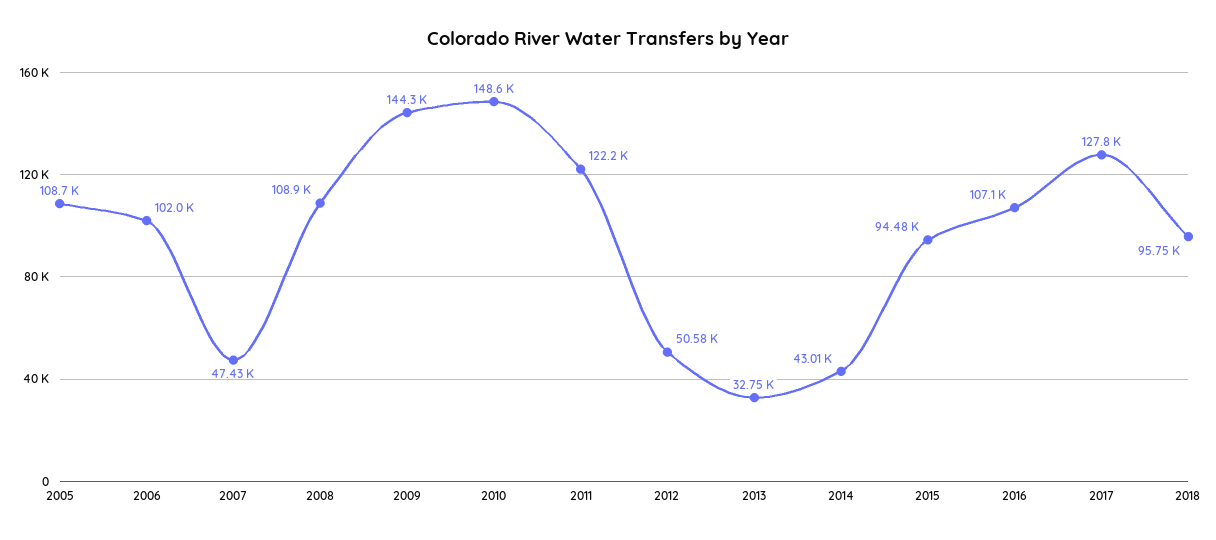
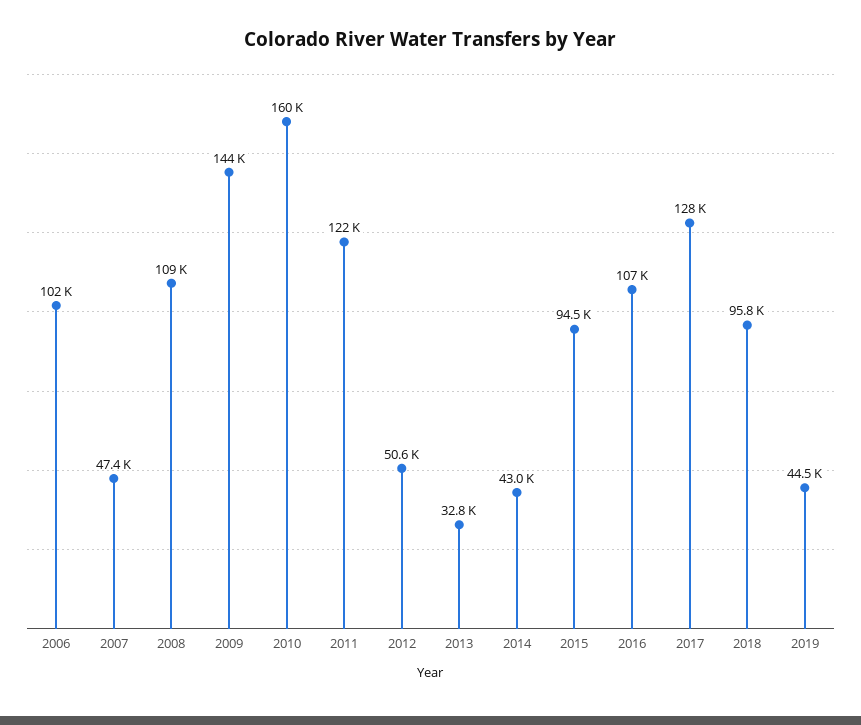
2005: 108700 -> none
2010: 148600 -> 160000
2019: none -> 44500

